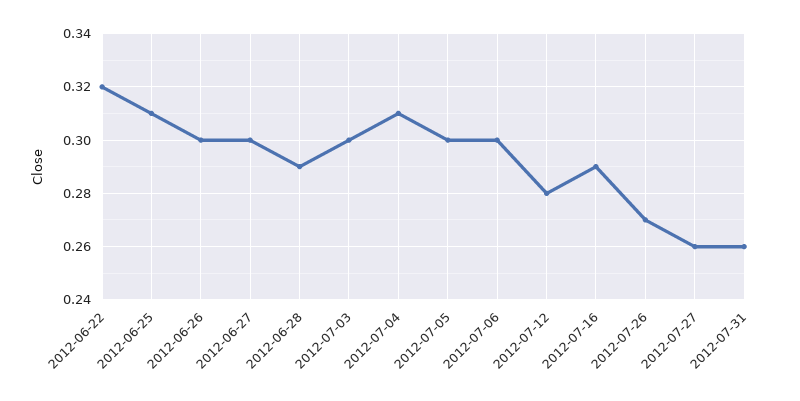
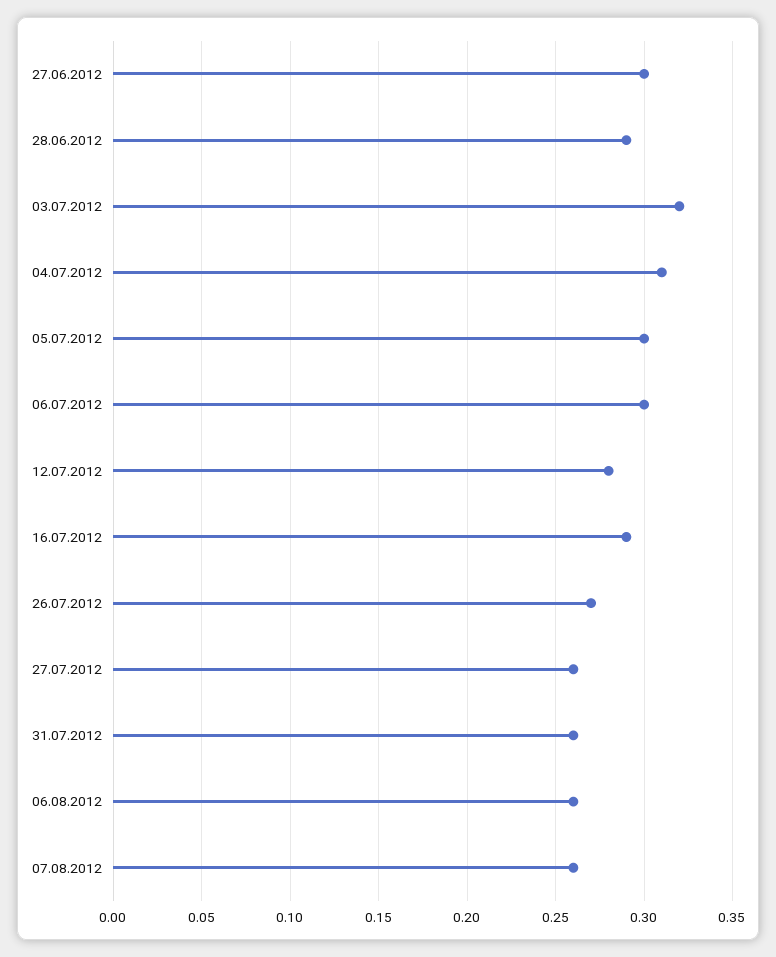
2012-06-22: 0.32 -> none
2012-06-25: 0.31 -> none
2012-06-26: 0.3 -> none
2012-07-03: 0.3 -> 0.32
06.08.2012: none -> 0.26
07.08.2012: none -> 0.26

